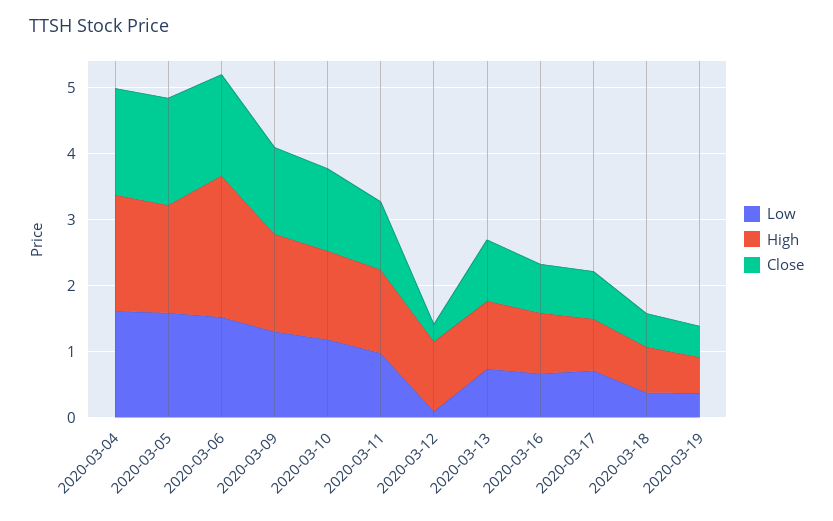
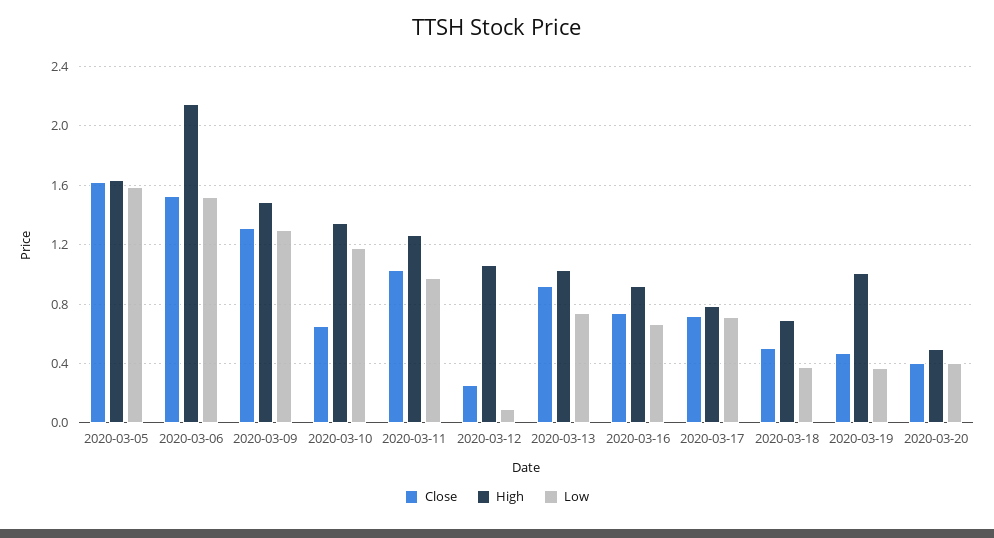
Low, 2020-03-04: 1.6 -> none
High, 2020-03-04: 1.8 -> none
Close, 2020-03-04: 1.6 -> none
Close, 2020-03-10: 1.2 -> 0.65
High, 2020-03-19: 0.6 -> 1
Close, 2020-03-20: none -> 0.4
High, 2020-03-20: none -> 0.5
Low, 2020-03-20: none -> 0.4

